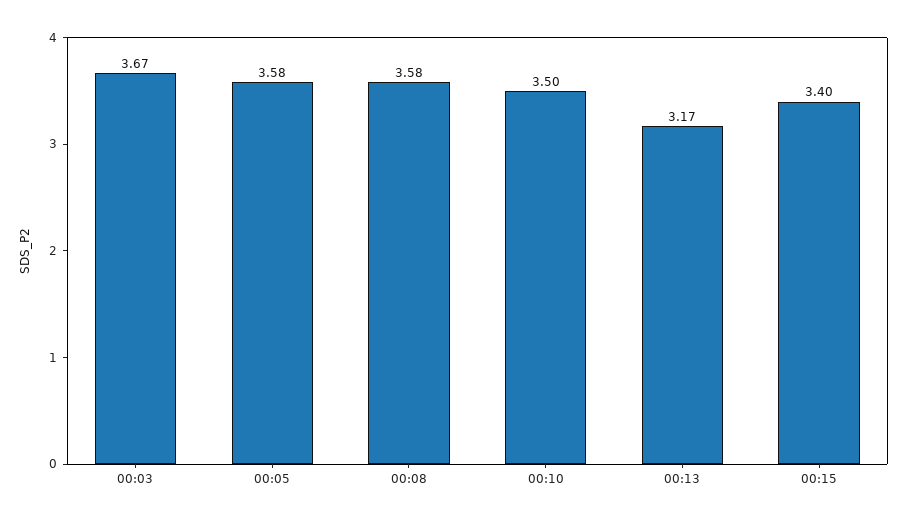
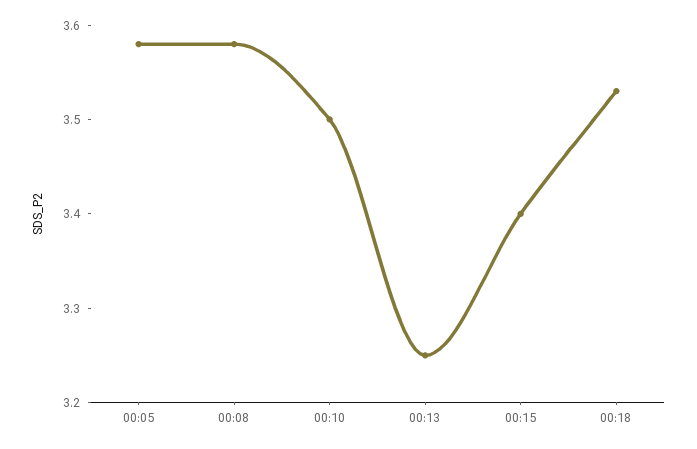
00:03: 3.67 -> none
00:13: 3.17 -> 3.25
00:18: none -> 3.53

